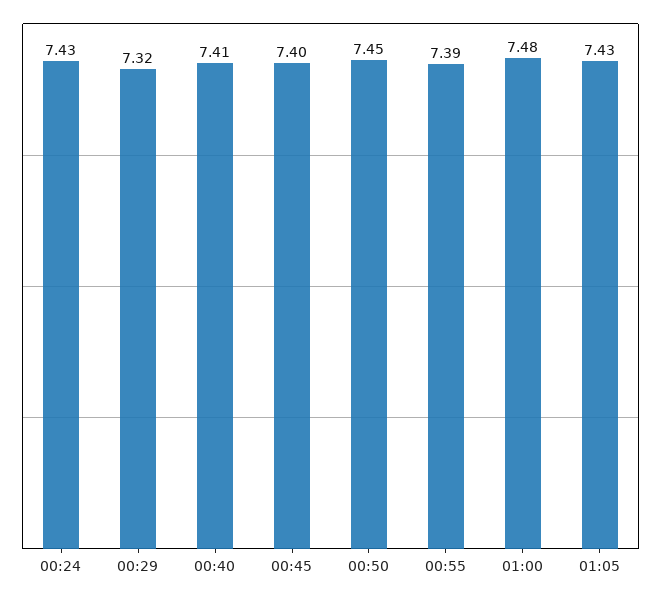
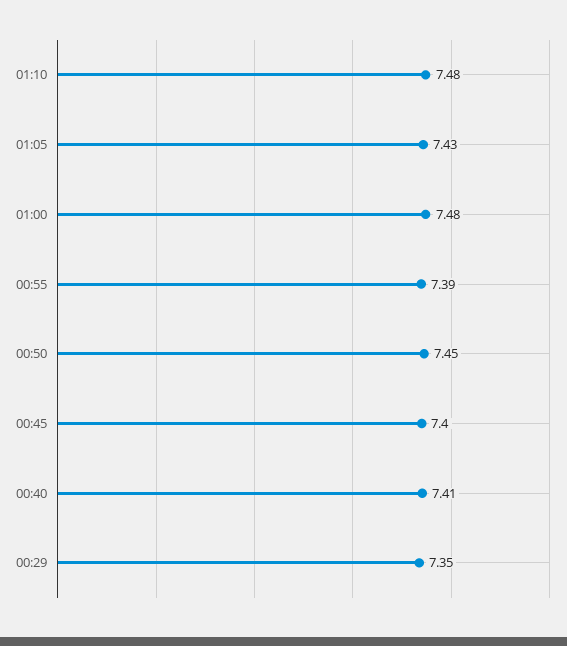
00:24: 7.43 -> none
00:29: 7.32 -> 7.35
01:10: none -> 7.48

